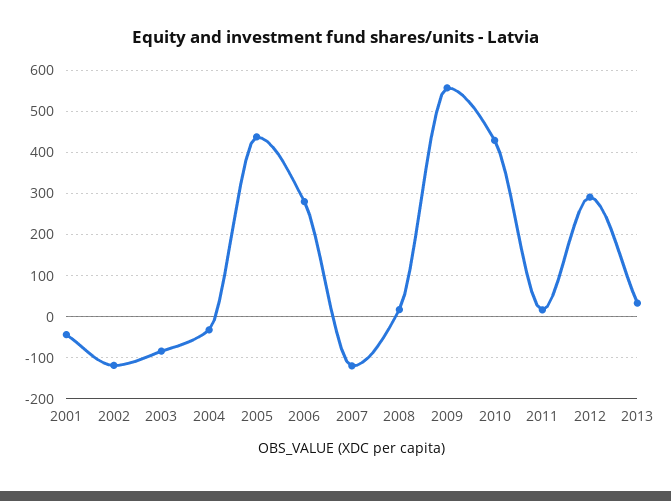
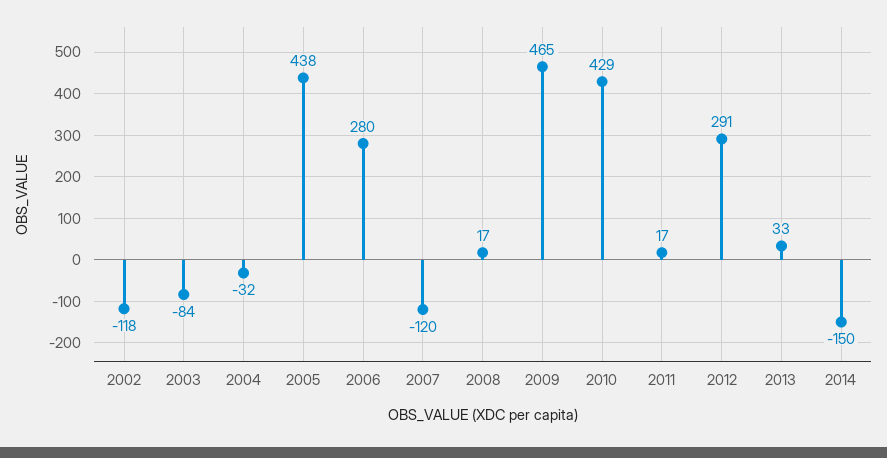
2001: -40 -> none
2009: 560 -> 465
2014: none -> -150

